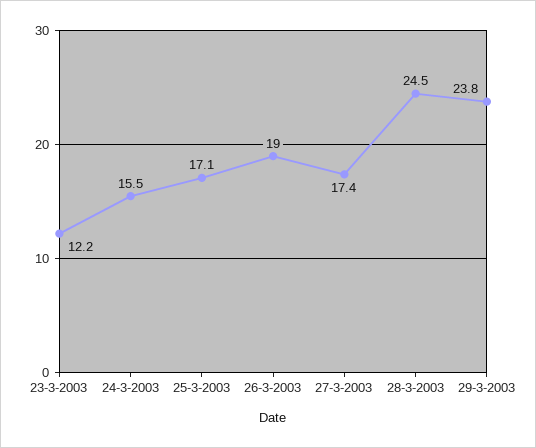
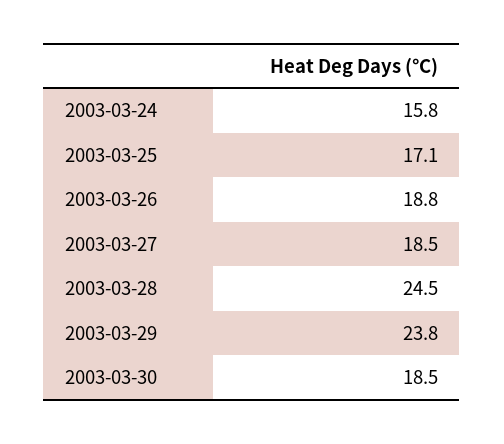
23-3-2003: 12.2 -> none
24-3-2003: 15.5 -> 15.8
26-3-2003: 19 -> 18.8
27-3-2003: 17.4 -> 18.5
2003-03-30: none -> 18.5

